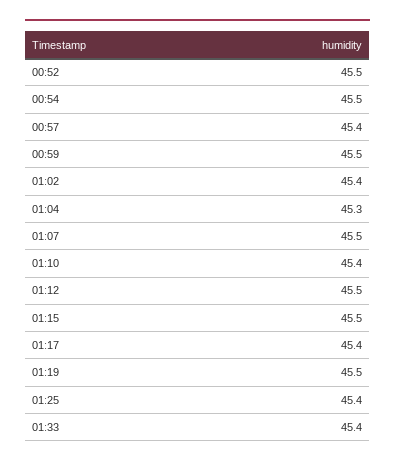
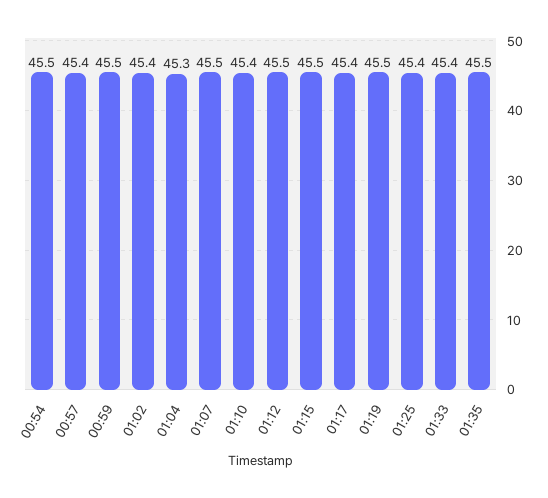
00:52: 45.5 -> none
01:35: none -> 45.5

